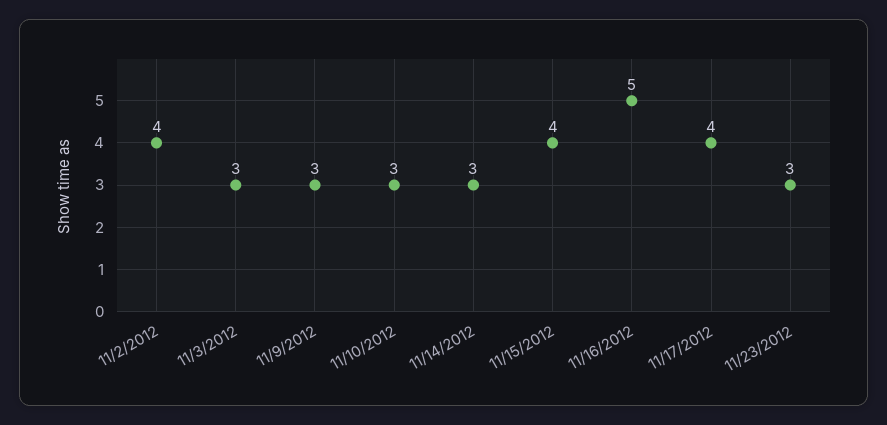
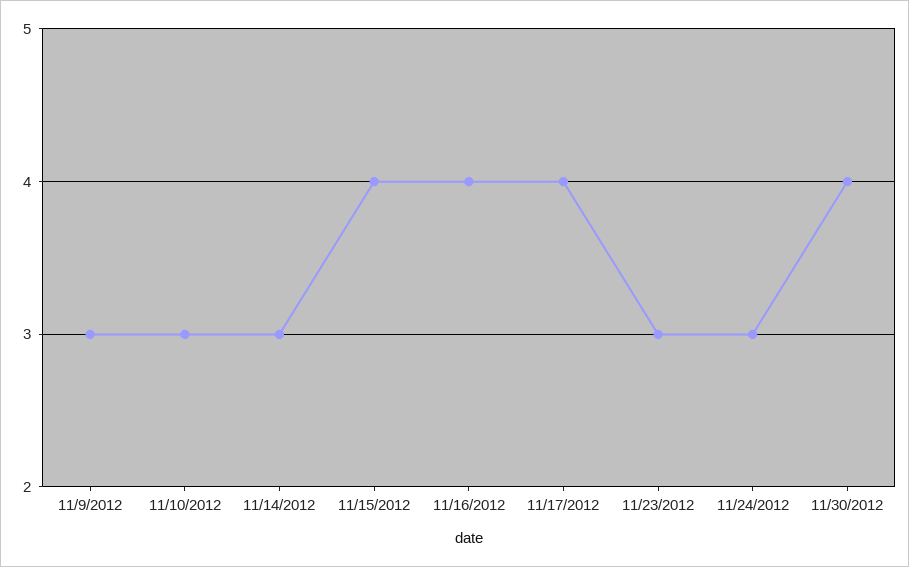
11/2/2012: 4 -> none
11/3/2012: 3 -> none
11/16/2012: 5 -> 4
11/24/2012: none -> 3
11/30/2012: none -> 4

